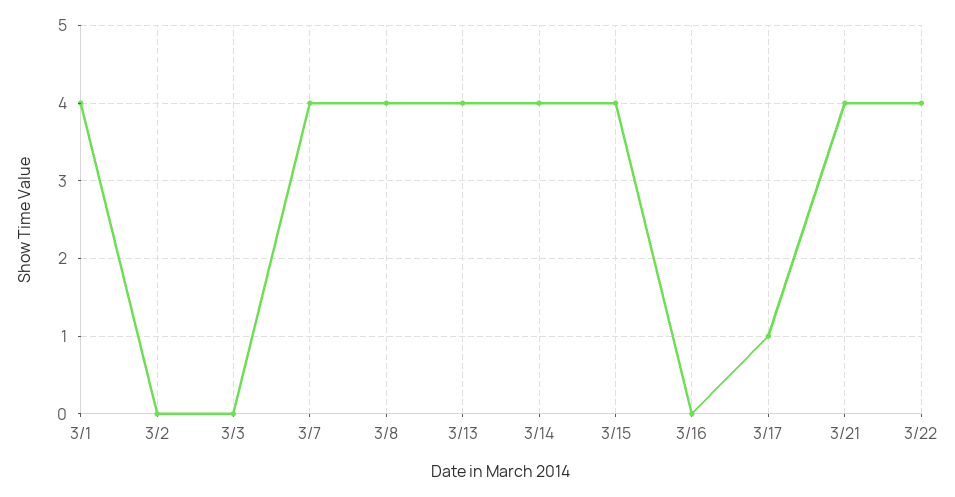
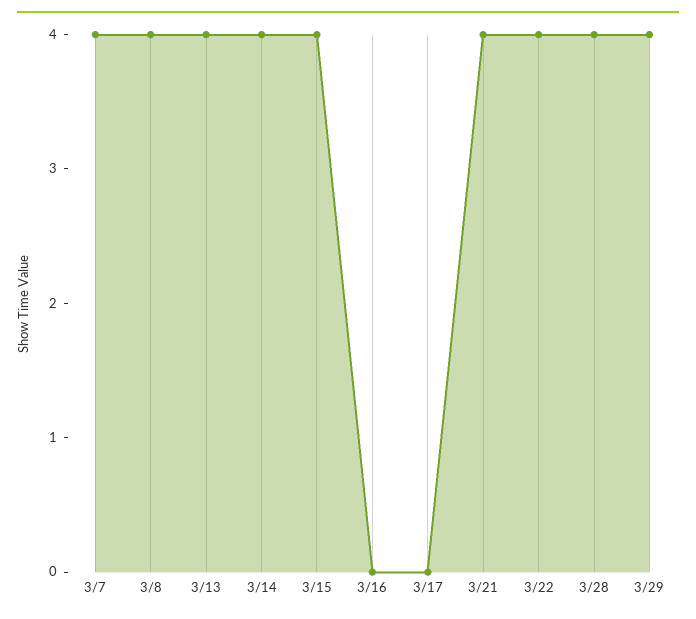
3/1: 4 -> none
3/2: 0 -> none
3/3: 0 -> none
3/17: 1 -> 0
3/28: none -> 4
3/29: none -> 4

